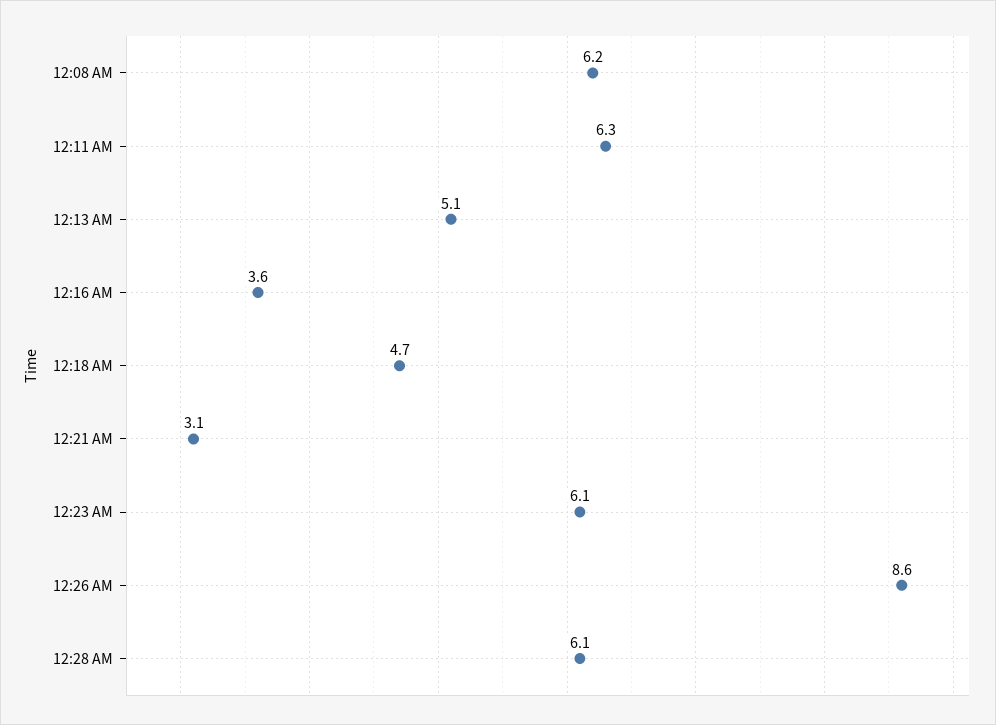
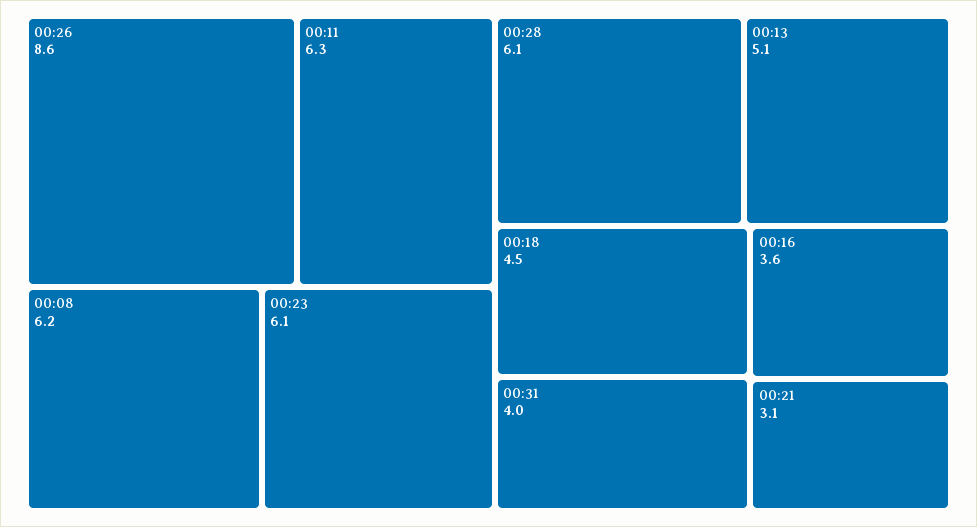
12:18 AM: 4.7 -> 4.5
00:31: none -> 4

